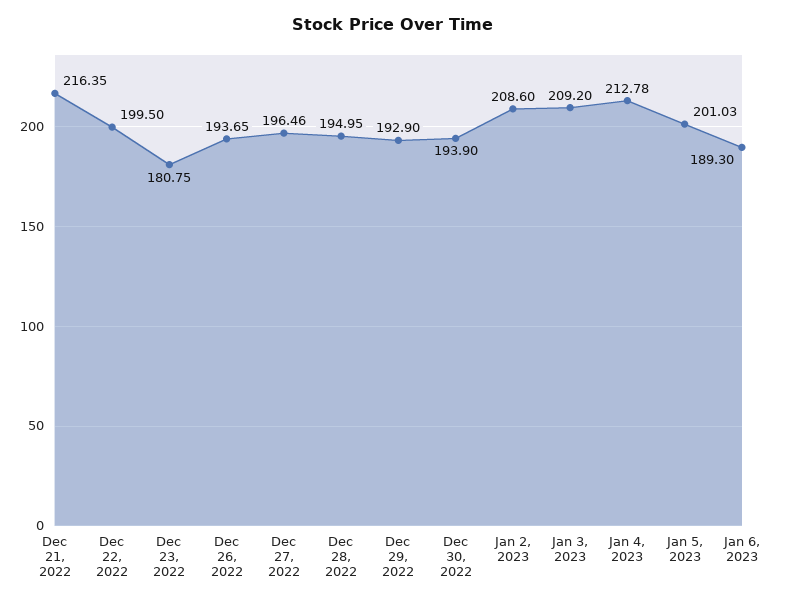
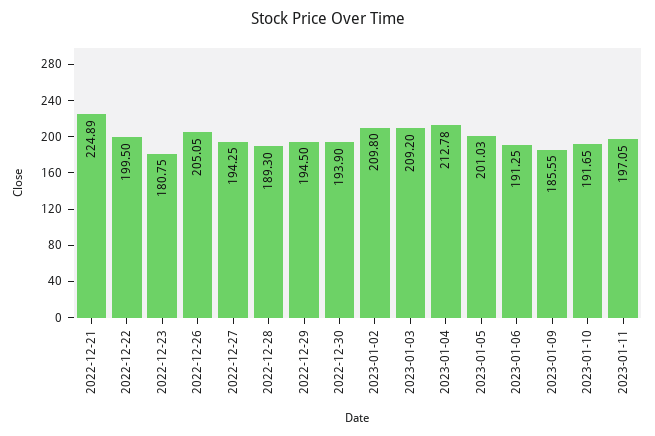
Dec 21, 2022: 216.35 -> 224.89
Dec 26, 2022: 193.65 -> 205.05
Dec 27, 2022: 196.46 -> 194.25
Dec 28, 2022: 194.95 -> 189.3
Dec 29, 2022: 192.9 -> 194.5
Jan 2, 2023: 208.6 -> 209.8
Jan 6, 2023: 189.3 -> 191.25
2023-01-09: none -> 185.55
2023-01-10: none -> 191.65
2023-01-11: none -> 197.05

